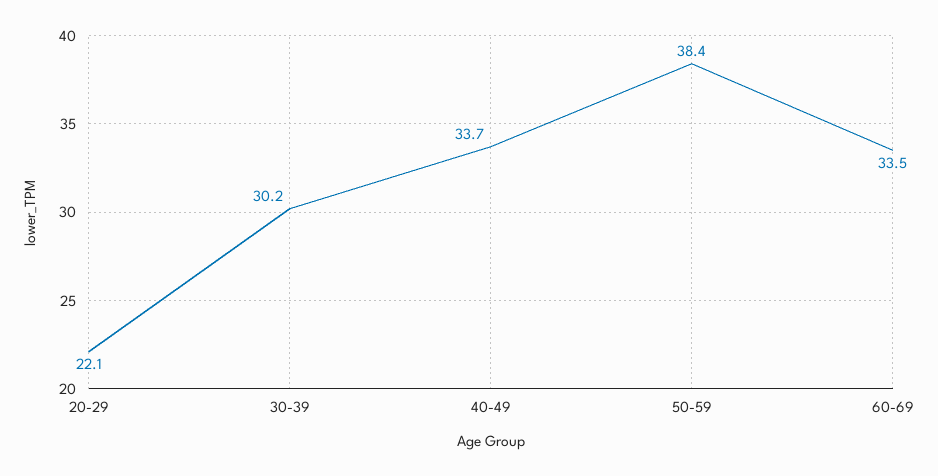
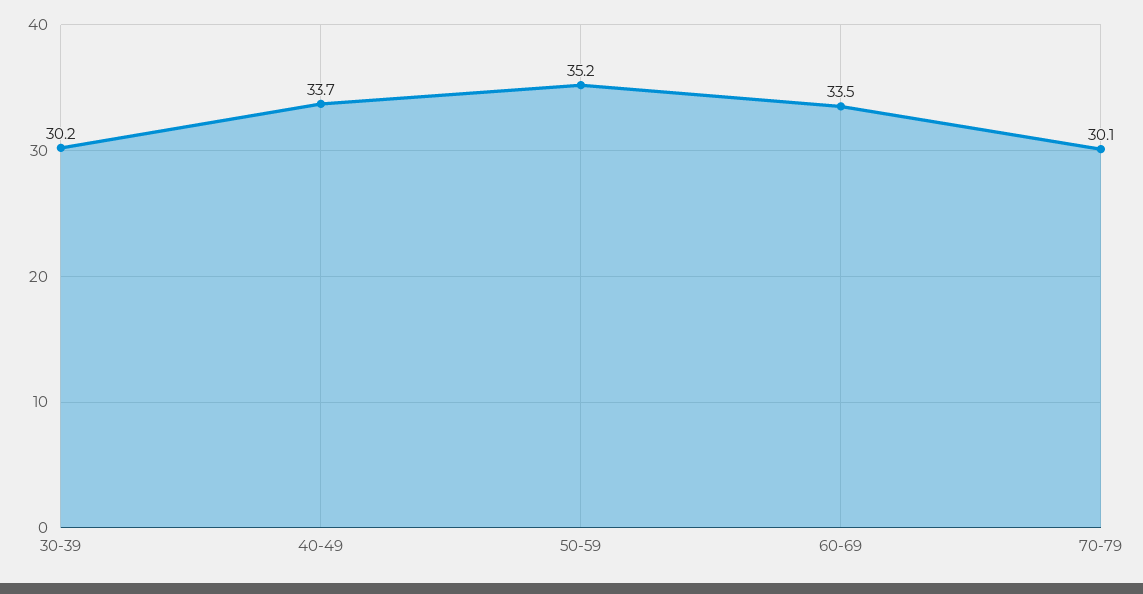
20-29: 22.1 -> none
50-59: 38.4 -> 35.2
70-79: none -> 30.1

